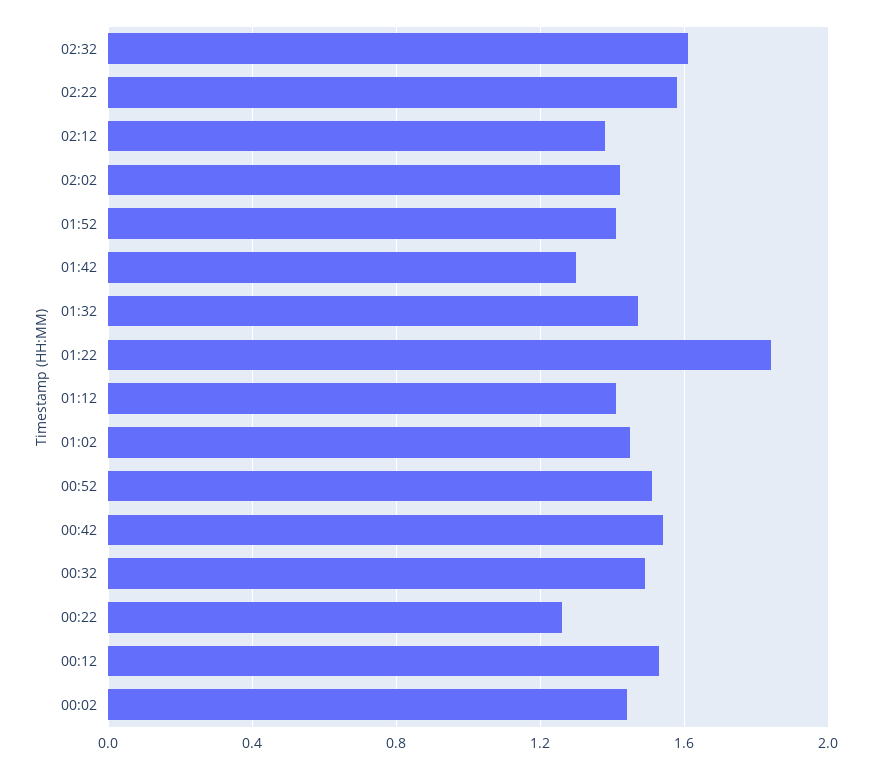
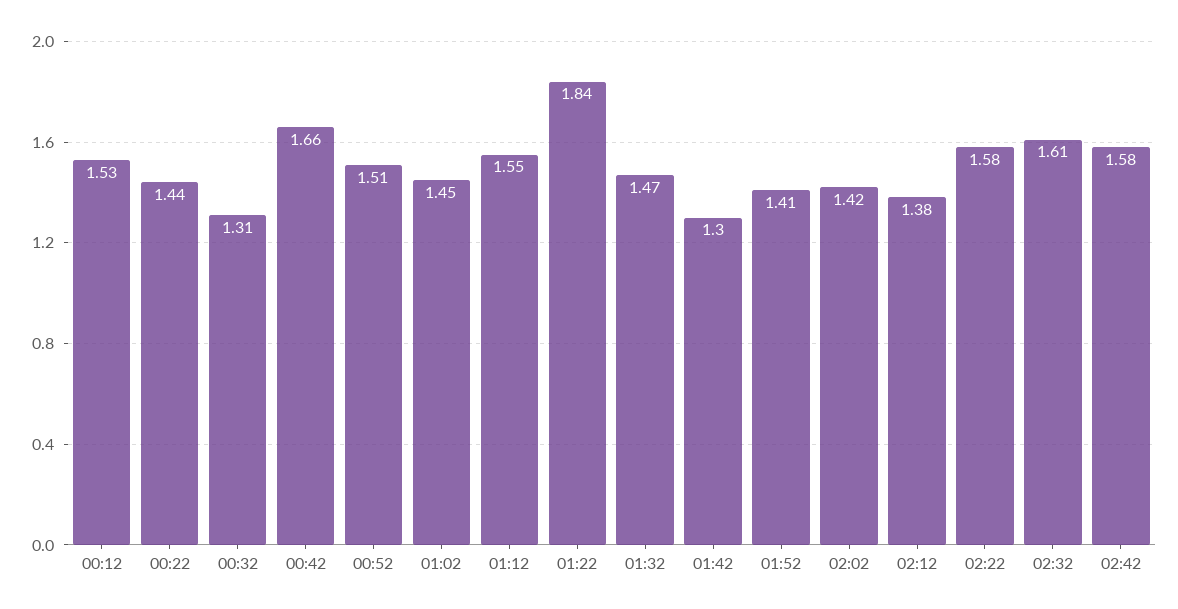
01:12: 1.4 -> 1.55
00:42: 1.55 -> 1.66
00:32: 1.5 -> 1.31
00:22: 1.25 -> 1.44
00:02: 1.45 -> none
02:42: none -> 1.58

